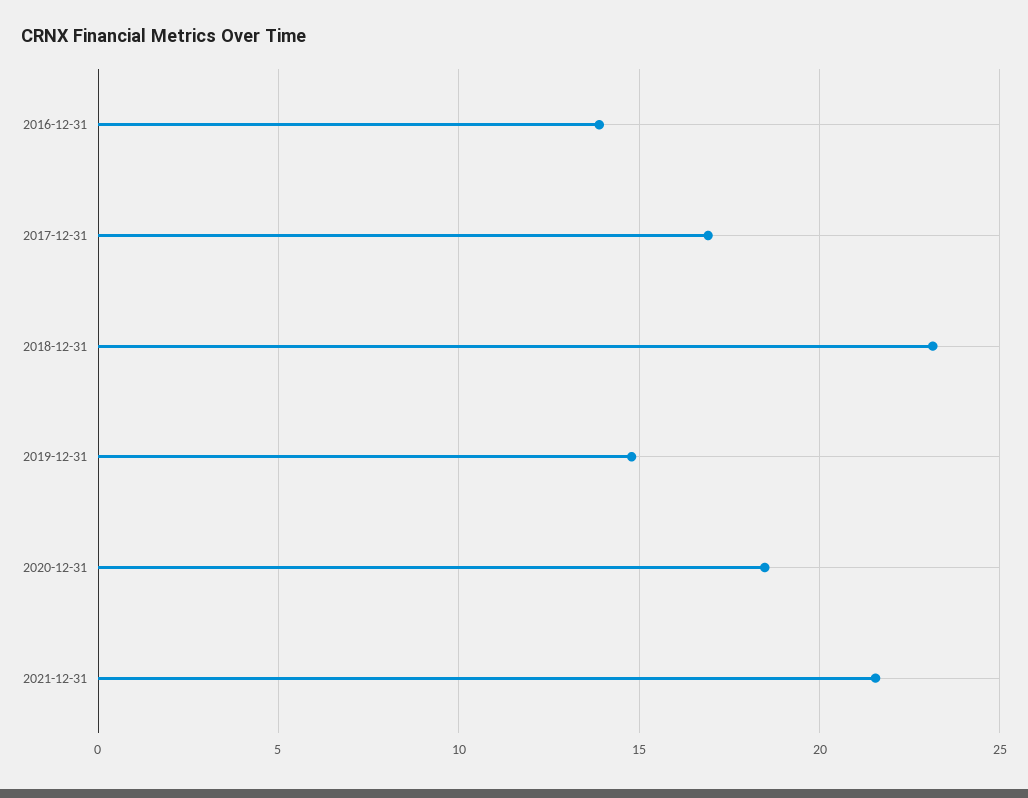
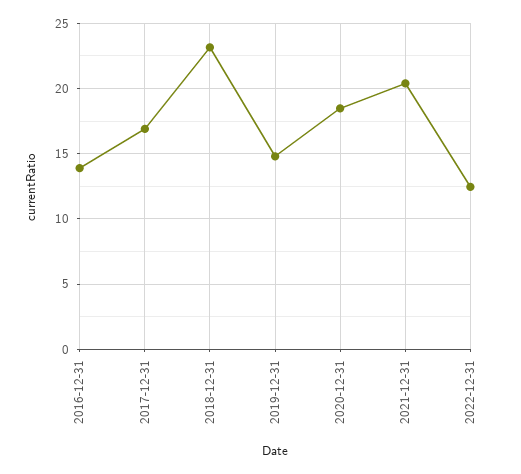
2021-12-31: 21.5 -> 20.5
2022-12-31: none -> 12.5

